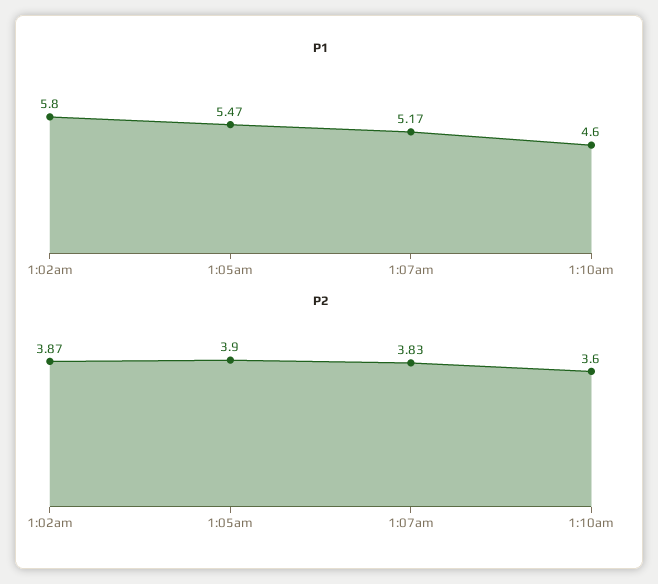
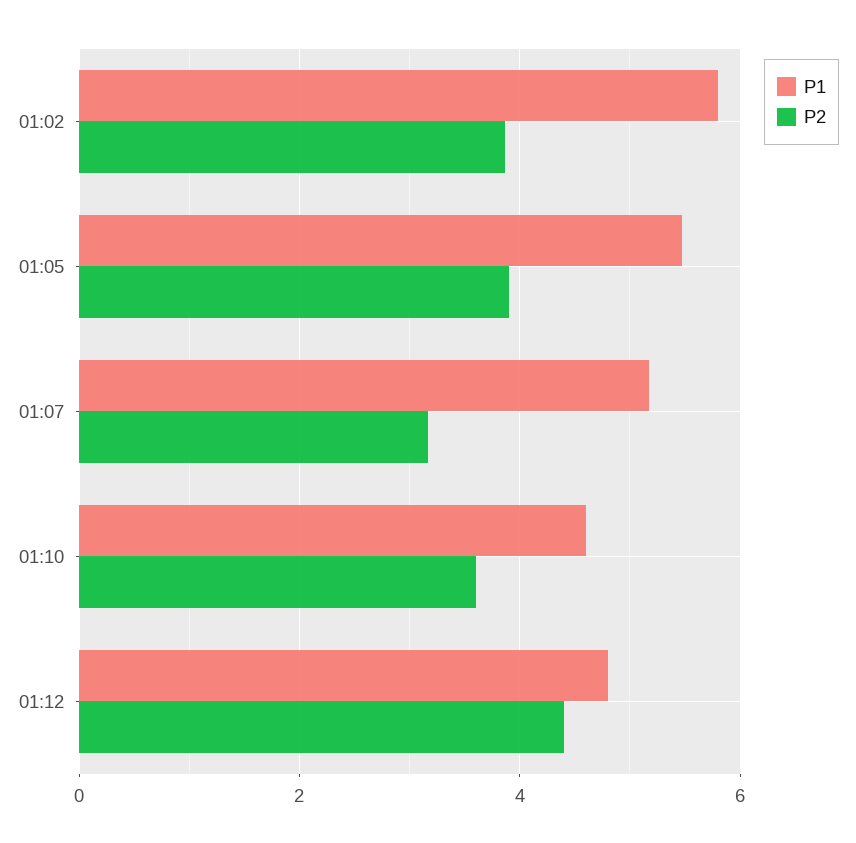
P2, 1:07am: 3.83 -> 3.2
P1, 01:12: none -> 4.8
P2, 01:12: none -> 4.4

